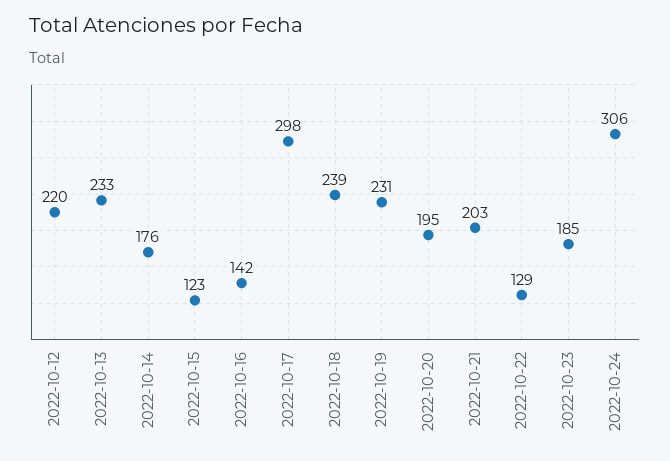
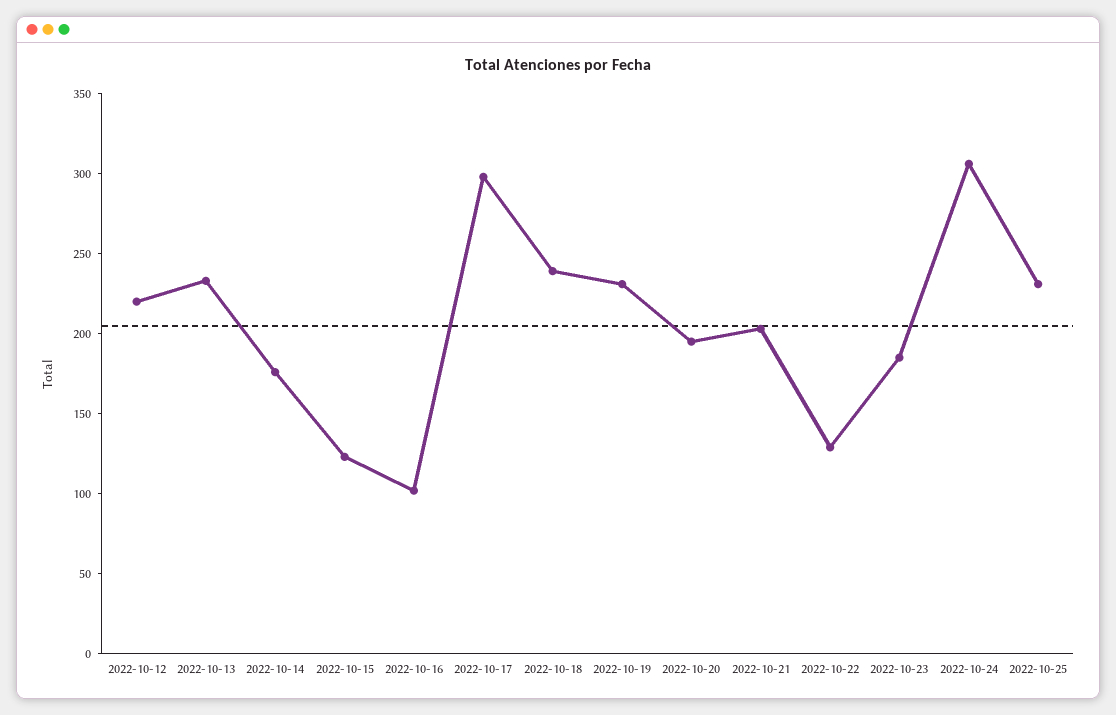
2022-10-16: 142 -> 100
2022-10-25: none -> 230

